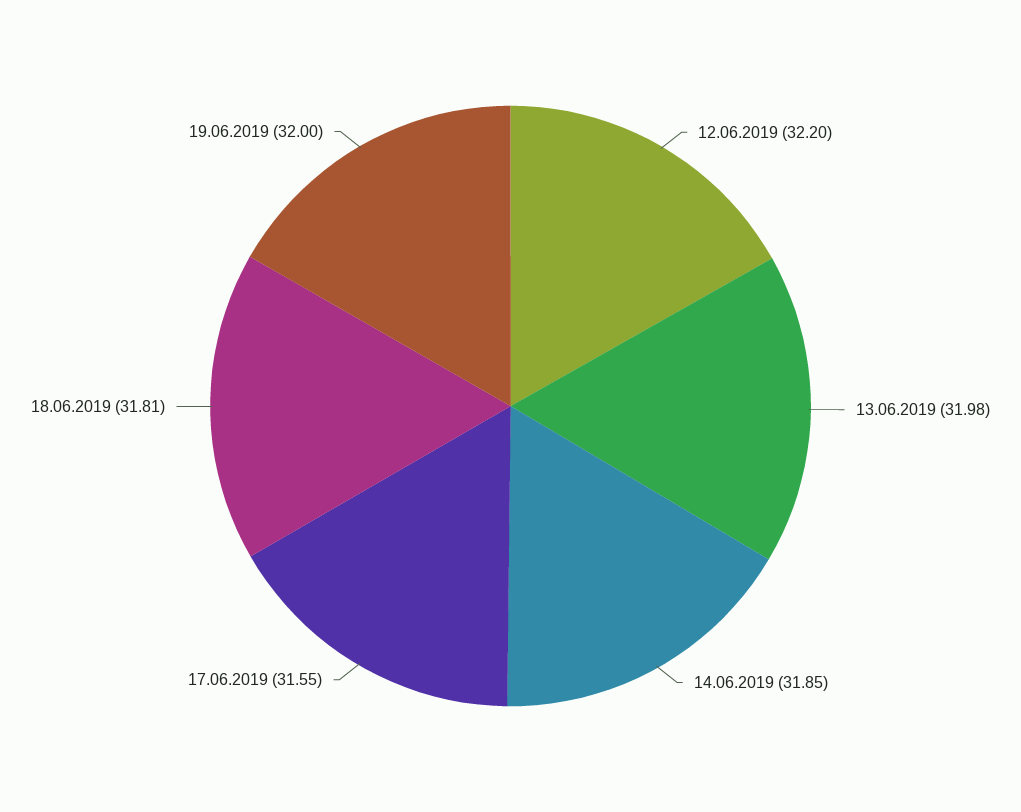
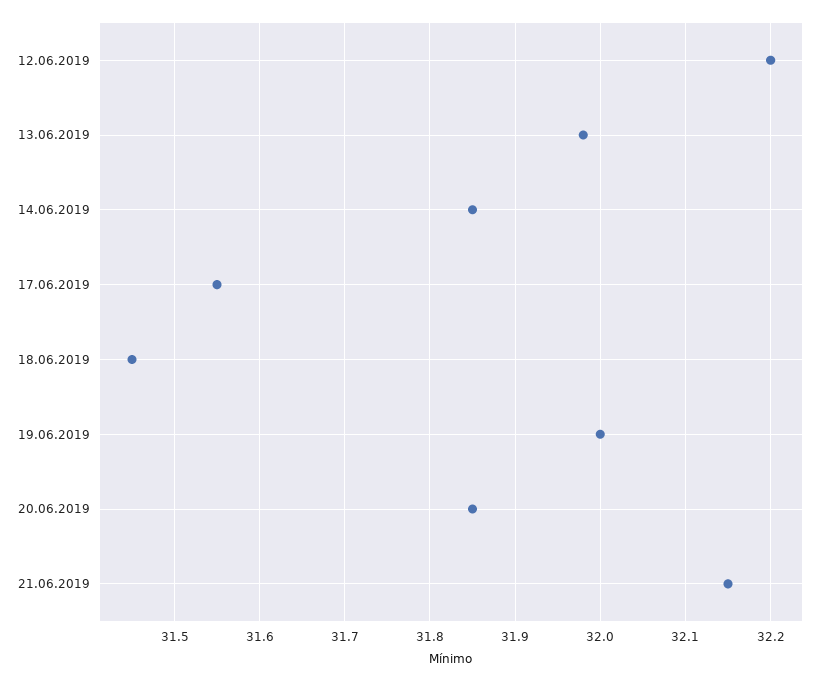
18.06.2019: 31.81 -> 31.45
20.06.2019: none -> 31.85
21.06.2019: none -> 32.15

